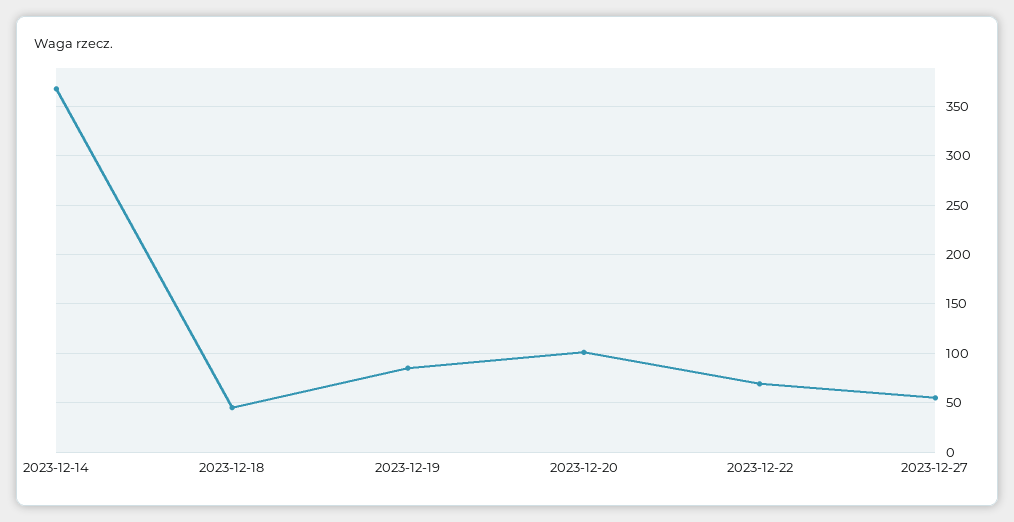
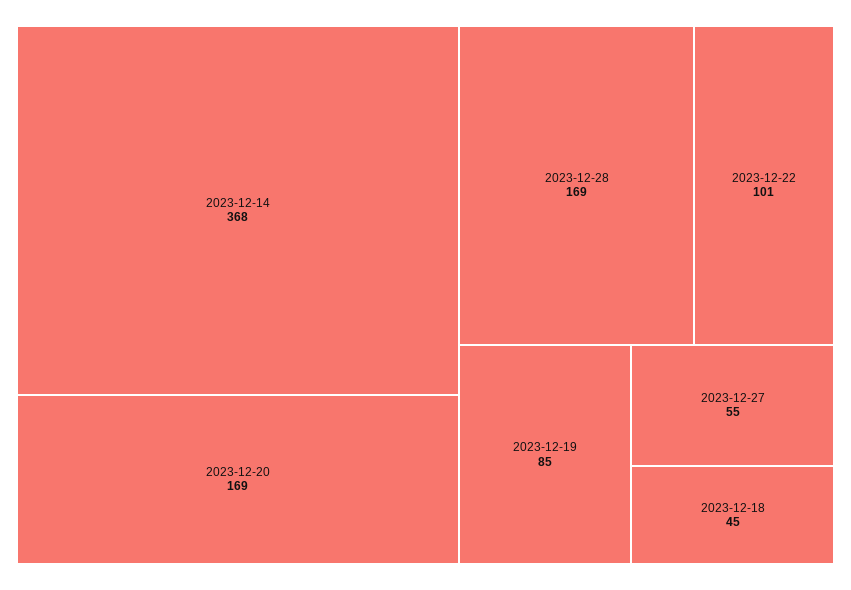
2023-12-20: 100 -> 169
2023-12-22: 70 -> 101
2023-12-28: none -> 169

